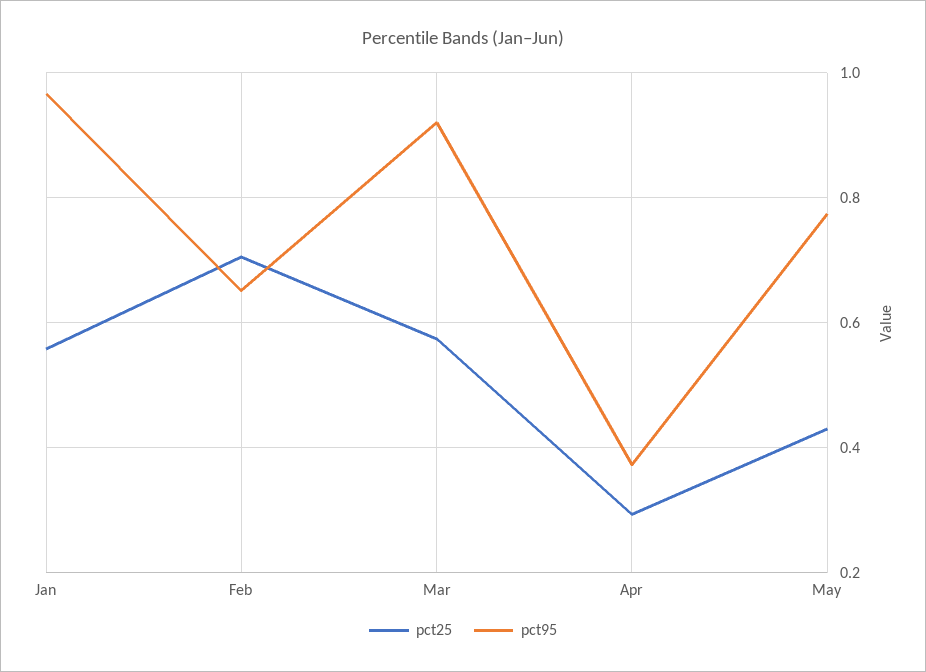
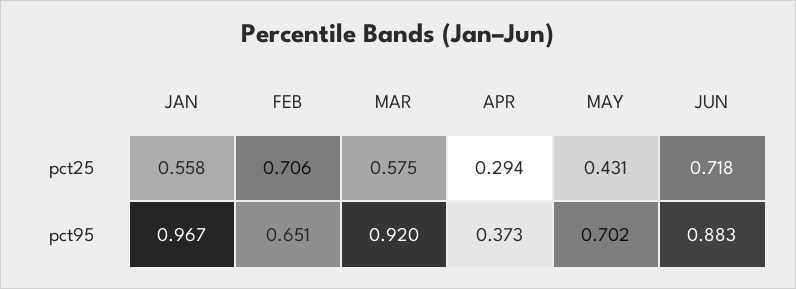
pct95, May: 0.78 -> 0.702
pct25, JUN: none -> 0.718
pct95, JUN: none -> 0.883

